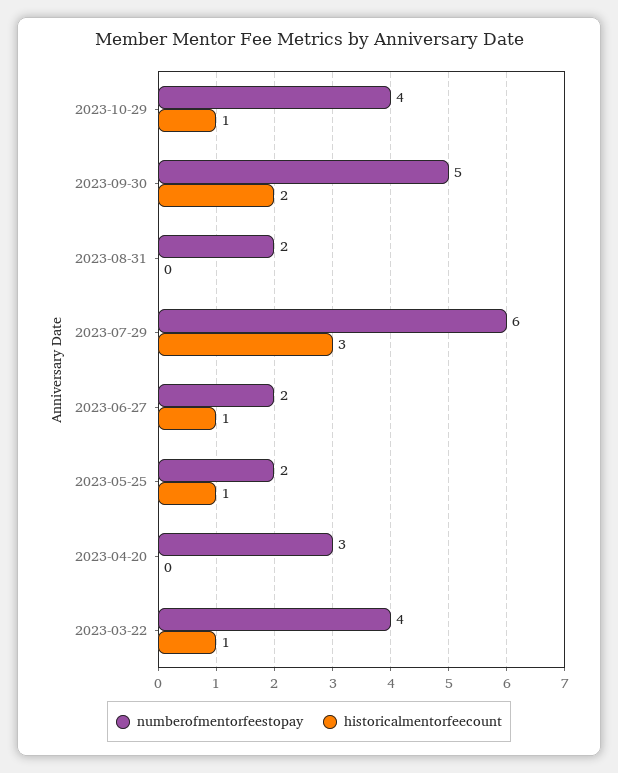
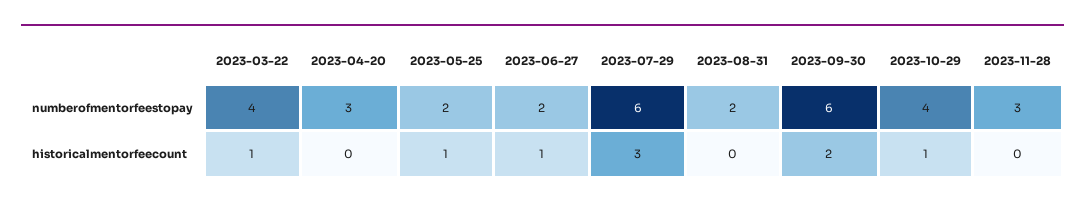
numberofmentorfeestopay, 2023-09-30: 5 -> 6
numberofmentorfeestopay, 2023-11-28: none -> 3
historicalmentorfeecount, 2023-11-28: none -> 0

